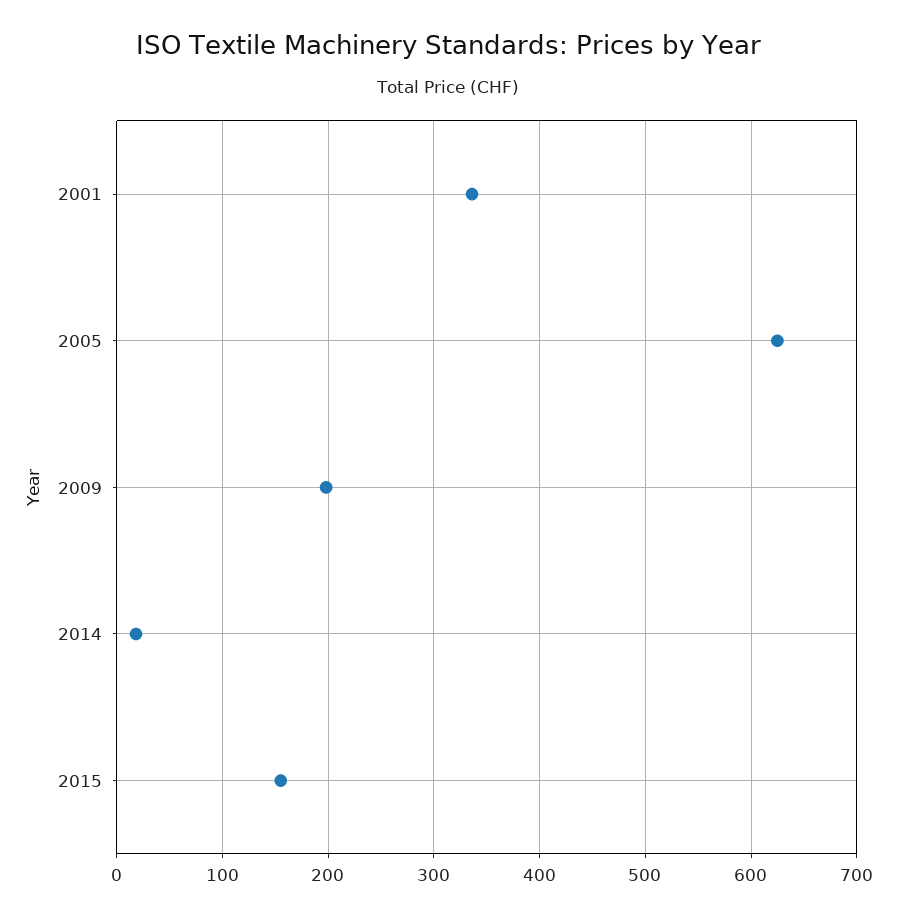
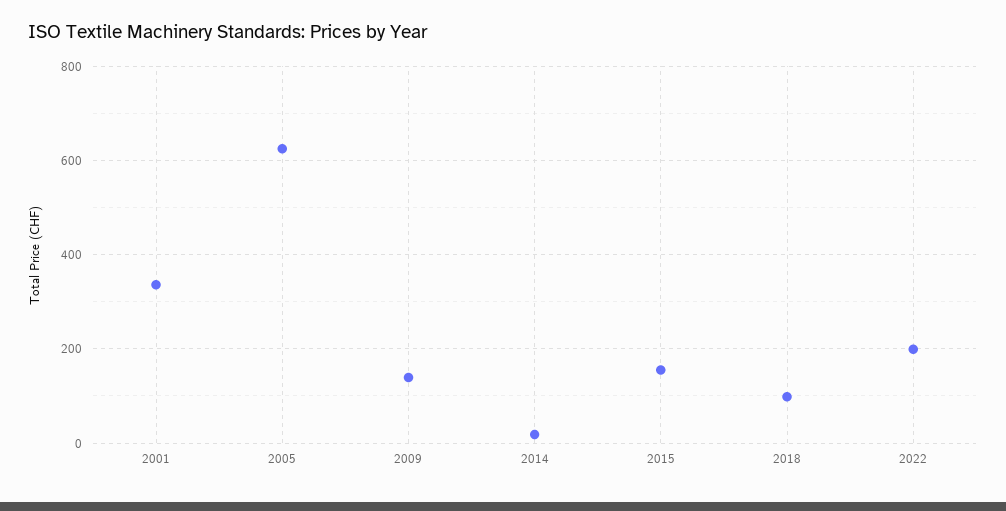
2009: 200 -> 140
2018: none -> 100
2022: none -> 200

